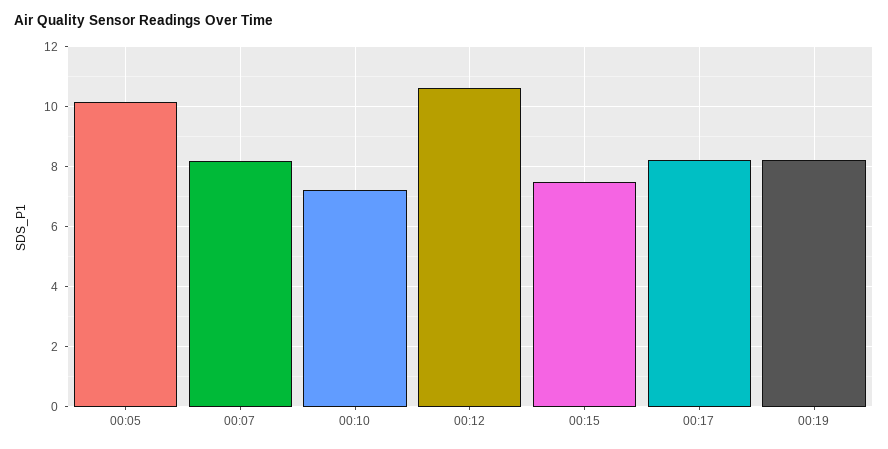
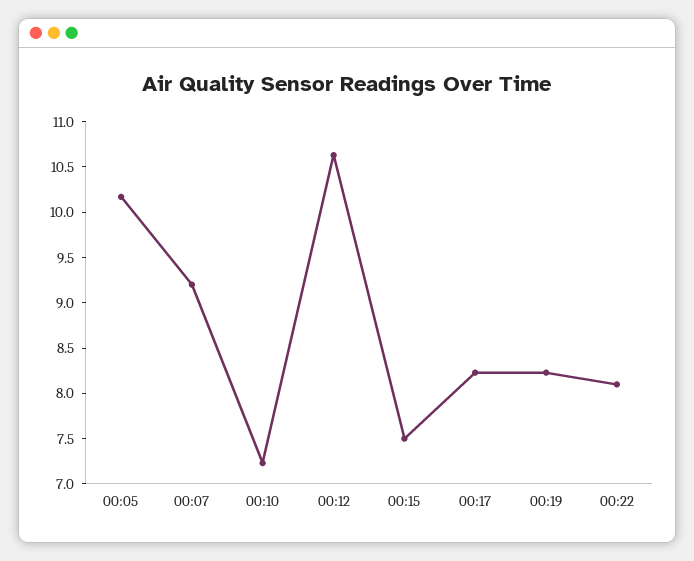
00:07: 8.2 -> 9.2
00:22: none -> 8.1

